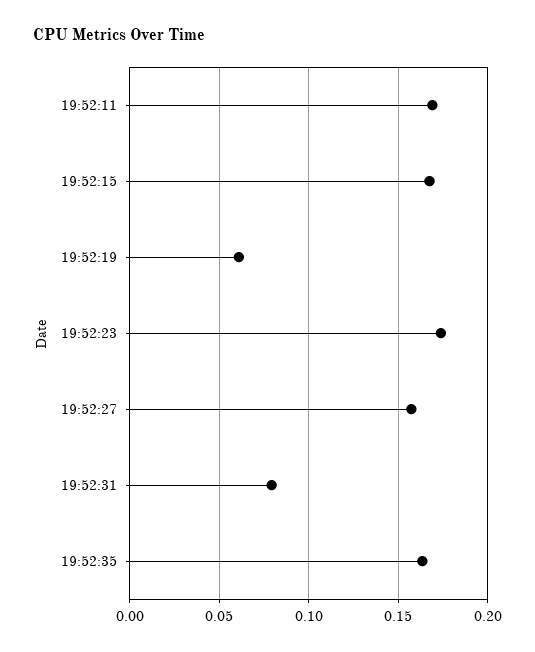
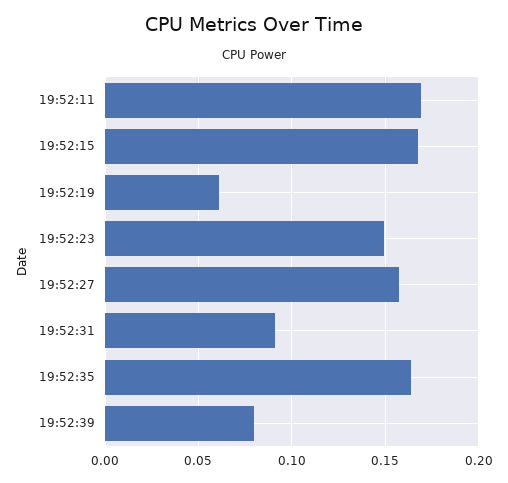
19:52:23: 0.175 -> 0.15
19:52:31: 0.08 -> 0.09
19:52:39: none -> 0.08

